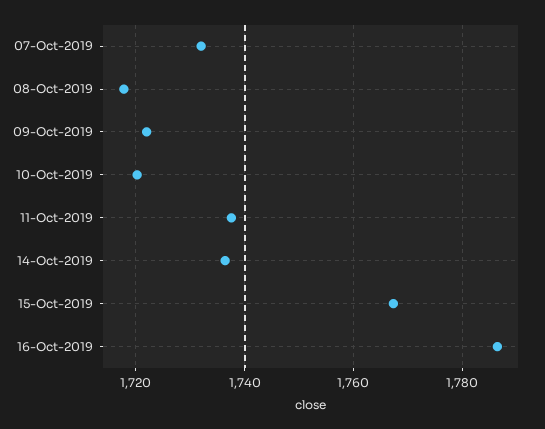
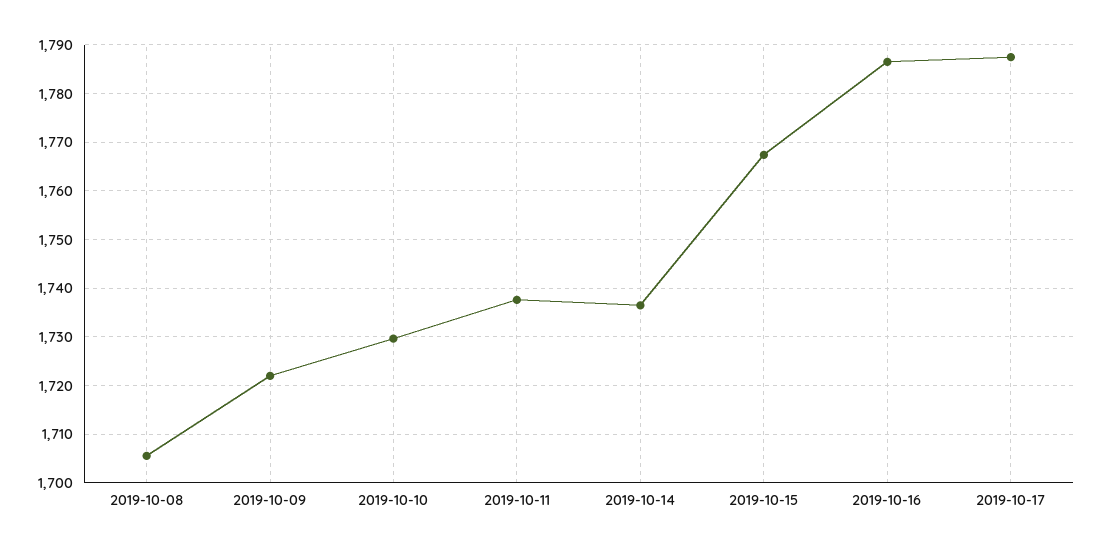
07-Oct-2019: 1732 -> none
08-Oct-2019: 1718 -> 1706
10-Oct-2019: 1720 -> 1730
2019-10-17: none -> 1788

